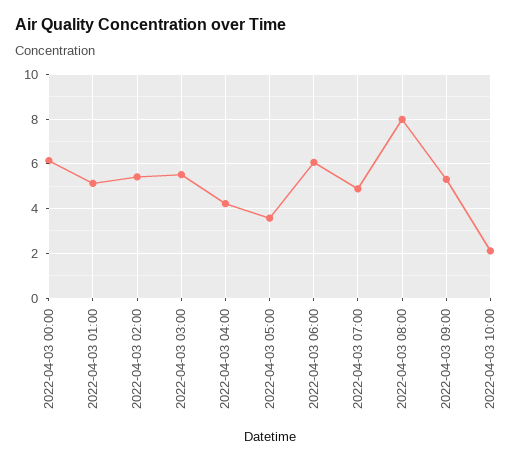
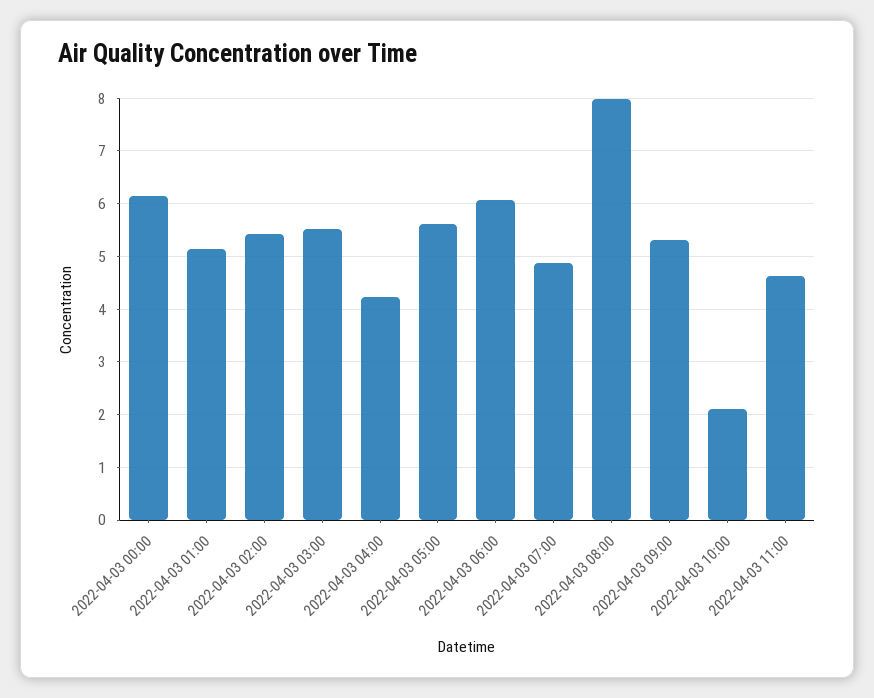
2022-04-03 05:00: 3.5 -> 5.6
2022-04-03 11:00: none -> 4.6

